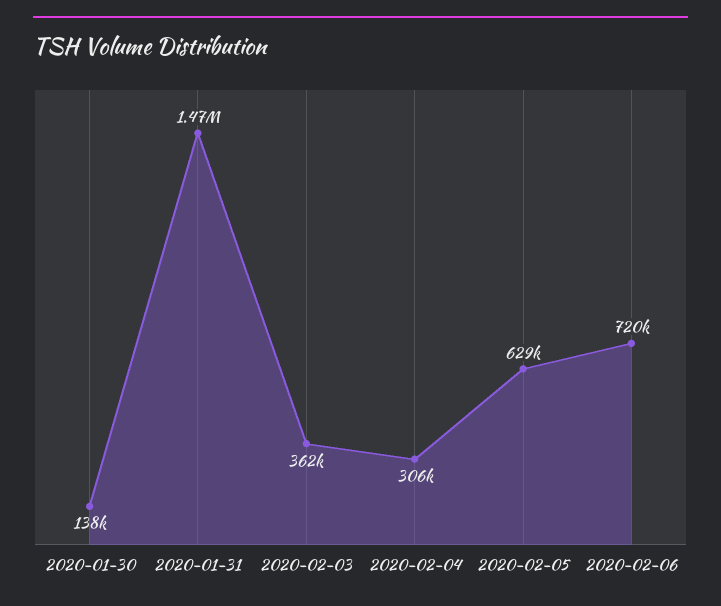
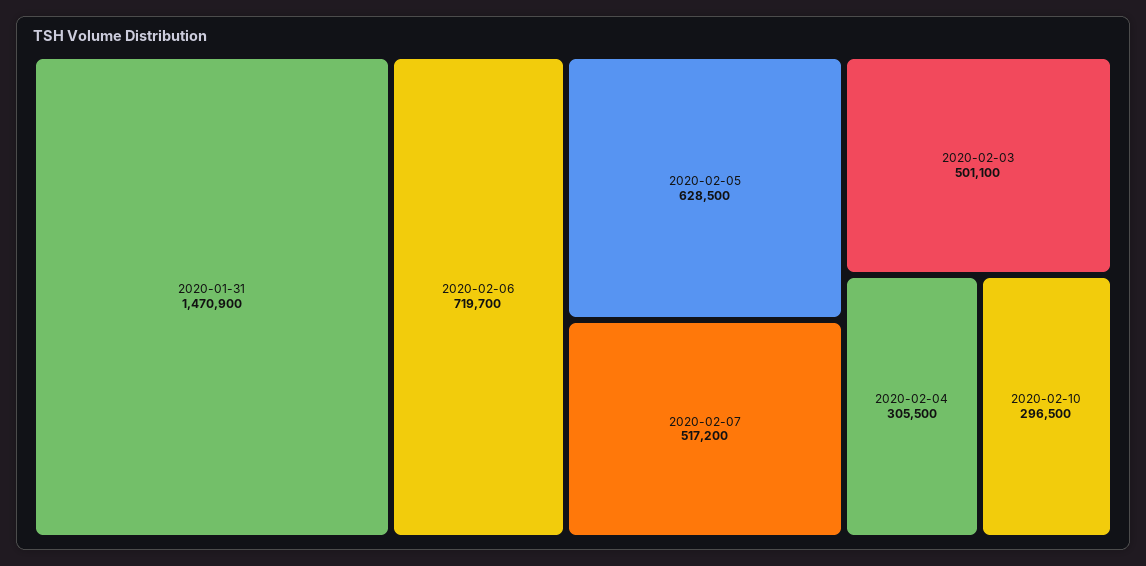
2020-01-30: 138000 -> none
2020-02-03: 362000 -> 501100
2020-02-07: none -> 517200
2020-02-10: none -> 296500

